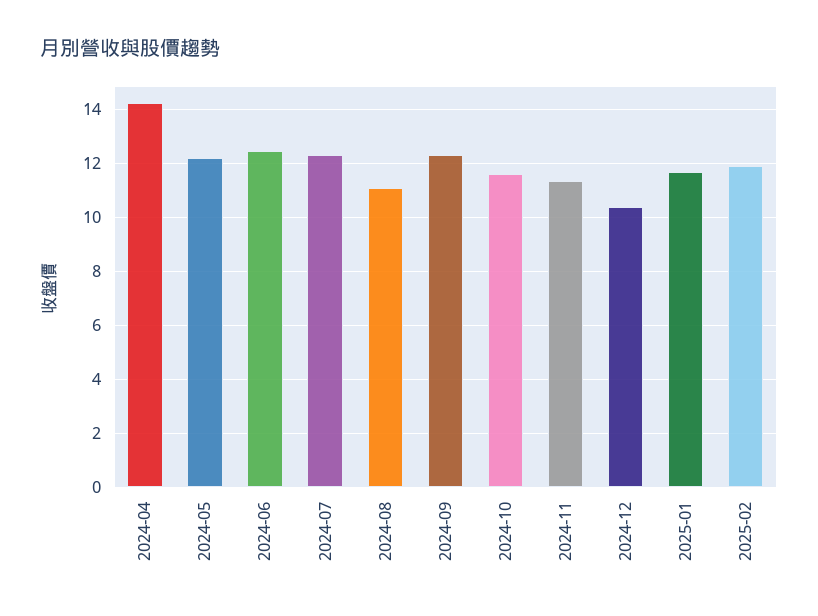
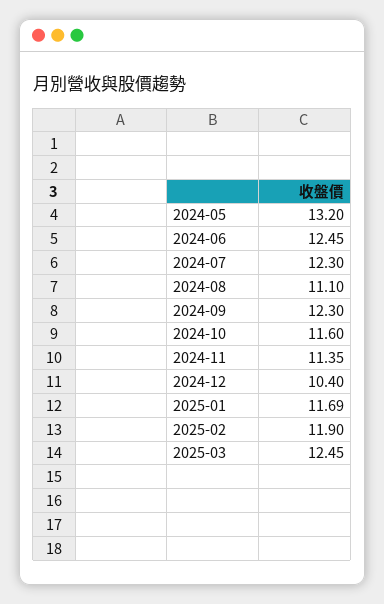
2024-04: 14.25 -> none
2024-05: 12.25 -> 13.2
2025-03: none -> 12.45

